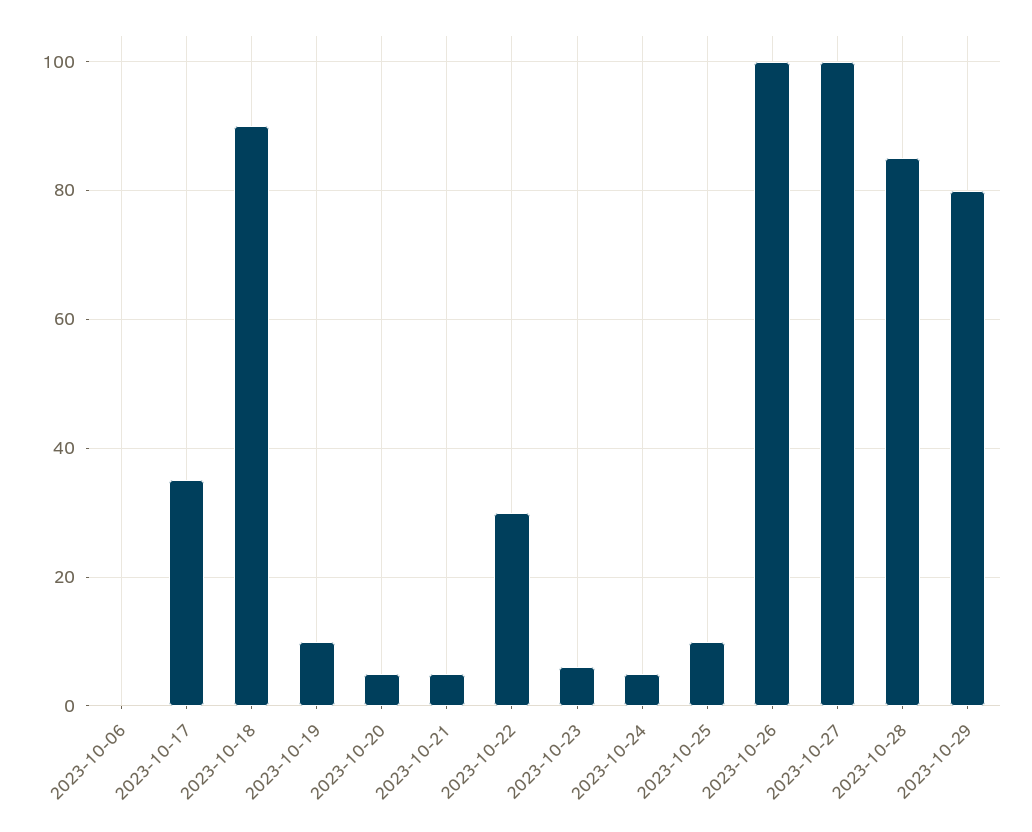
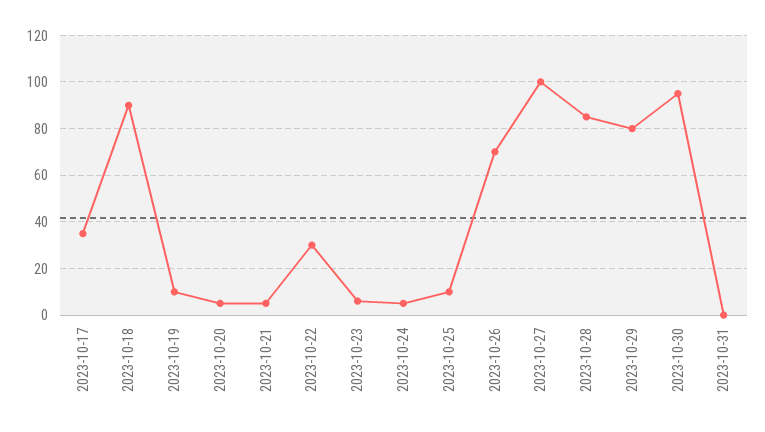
2023-10-06: 0 -> none
2023-10-26: 100 -> 70
2023-10-30: none -> 95
2023-10-31: none -> 0

